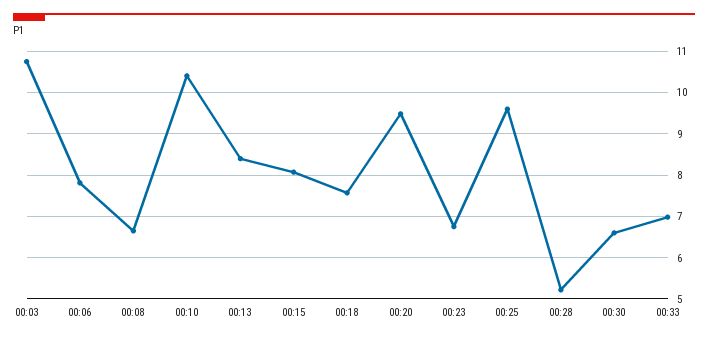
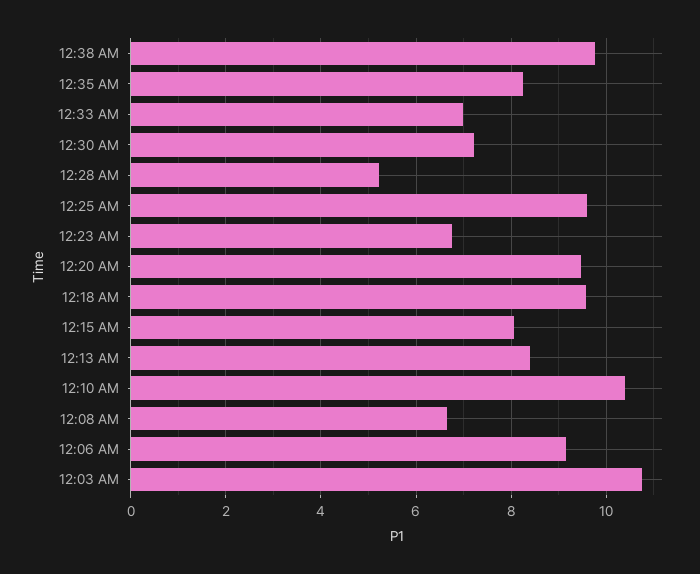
00:06: 7.8 -> 9.2
00:18: 7.6 -> 9.6
00:30: 6.6 -> 7.2
12:38 AM: none -> 9.8
12:35 AM: none -> 8.2

